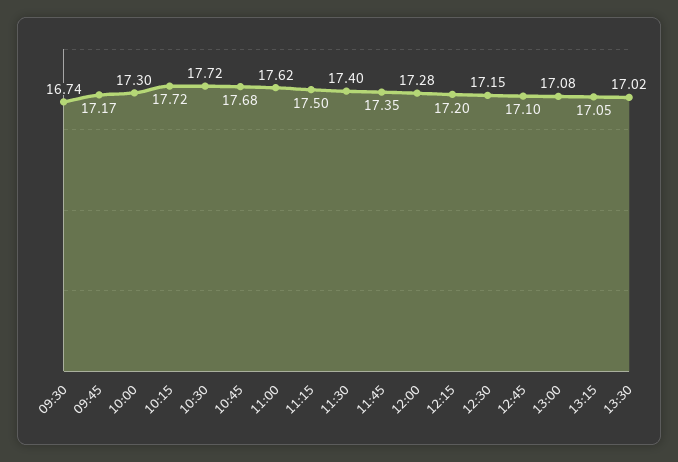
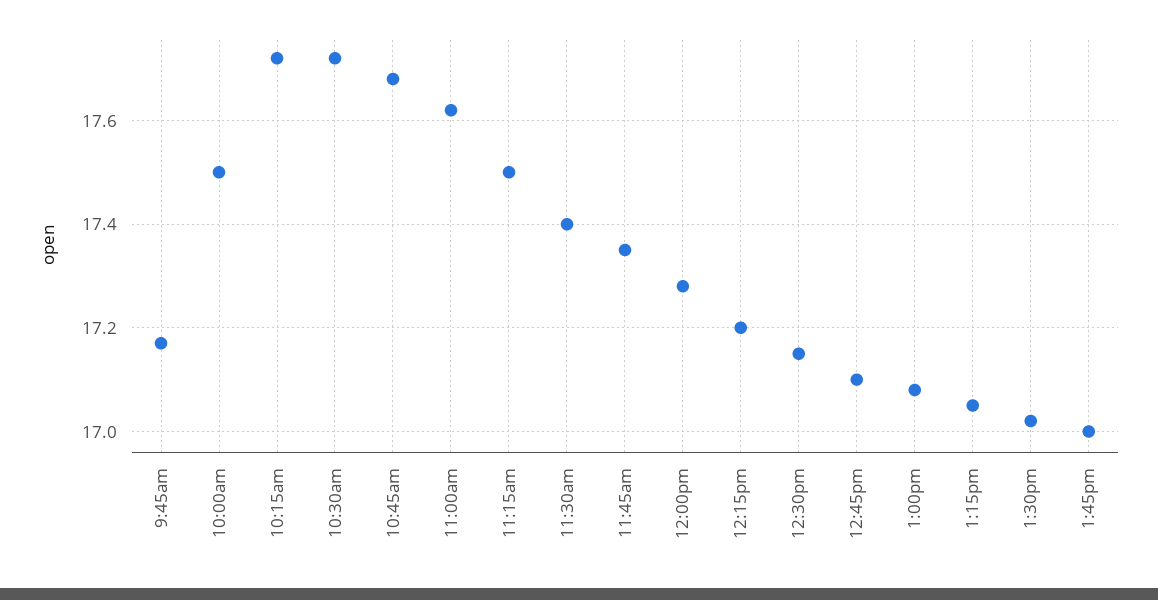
09:30: 16.74 -> none
10:00: 17.3 -> 17.5
1:45pm: none -> 17

